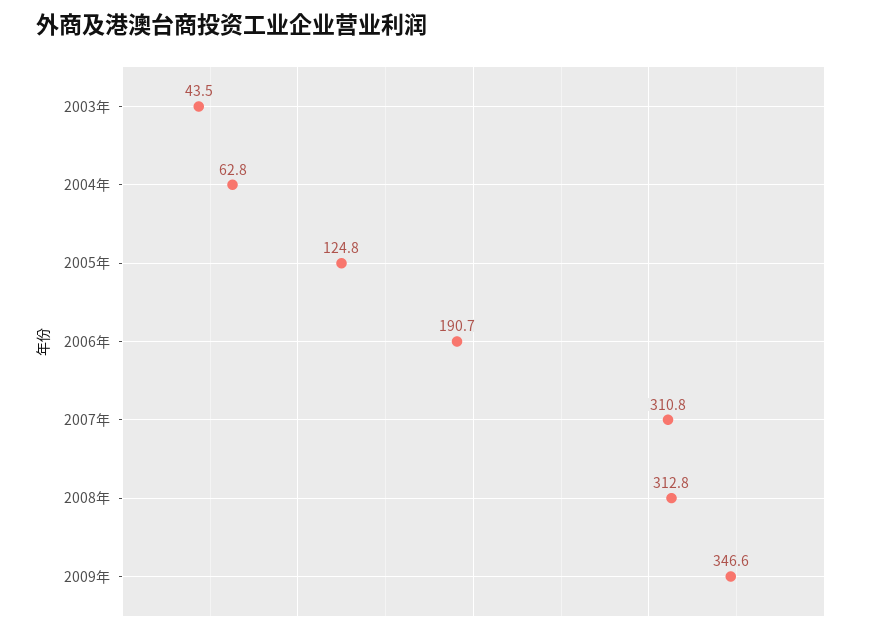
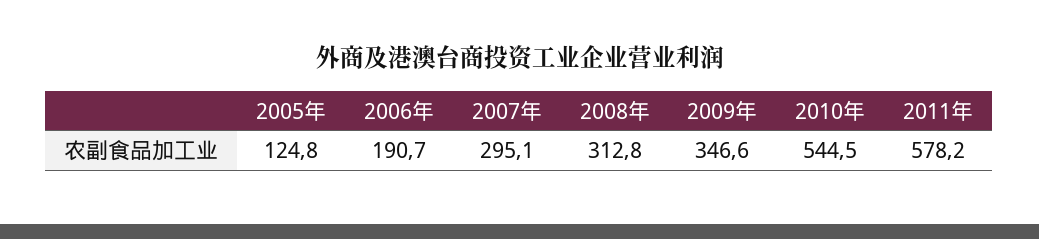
2003年: 43.5 -> none
2004年: 62.8 -> none
2007年: 310.8 -> 295.1
2010年: none -> 544.5
2011年: none -> 578.2

